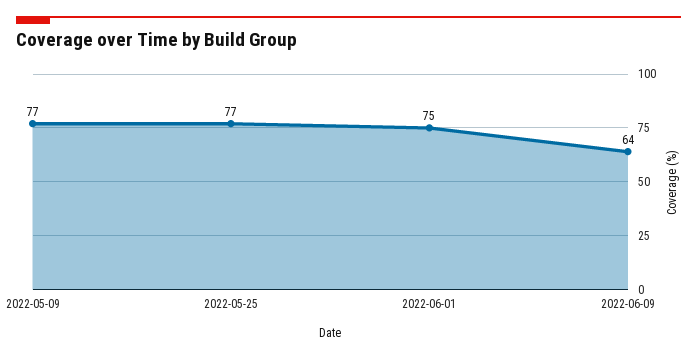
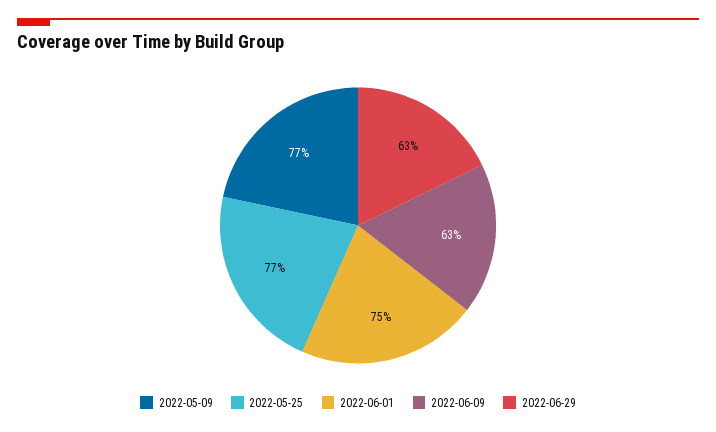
2022-06-09: 64 -> 63
2022-06-29: none -> 63

